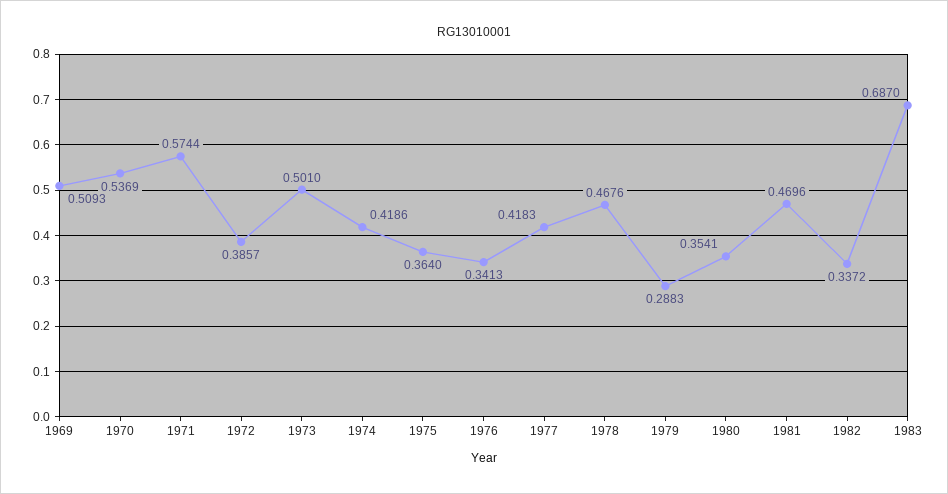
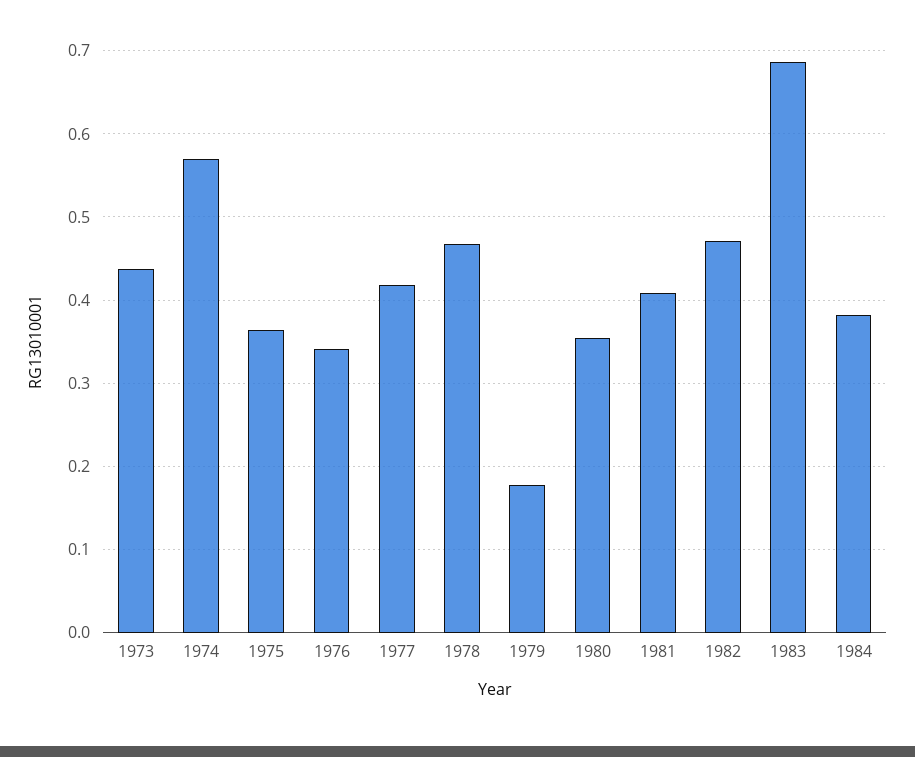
1969: 0.5093 -> none
1970: 0.5369 -> none
1971: 0.5744 -> none
1972: 0.3857 -> none
1973: 0.501 -> 0.44
1974: 0.4186 -> 0.57
1979: 0.2883 -> 0.18
1981: 0.4696 -> 0.41
1982: 0.3372 -> 0.47
1984: none -> 0.38

